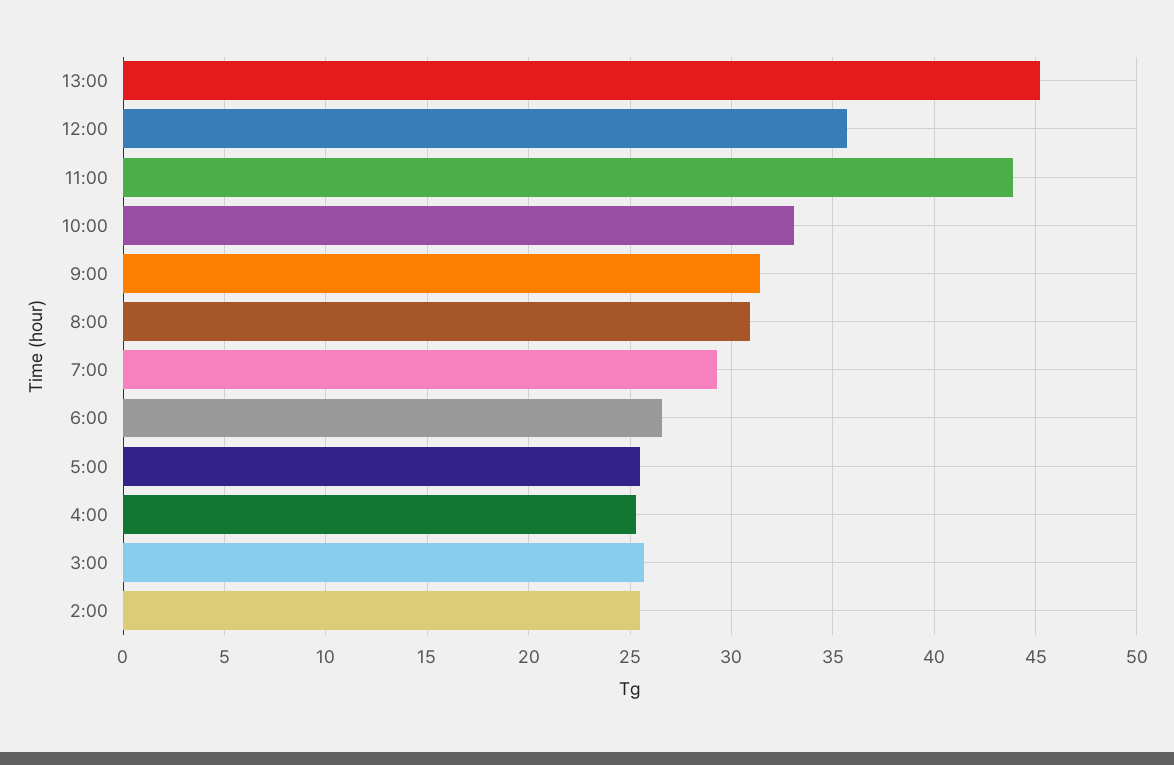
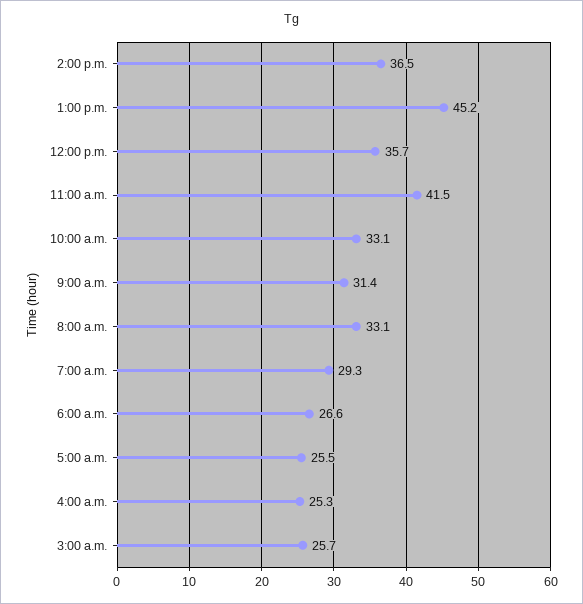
11:00: 44 -> 41.5
8:00: 31 -> 33.1
2:00: 25.5 -> none
2:00 p.m.: none -> 36.5

